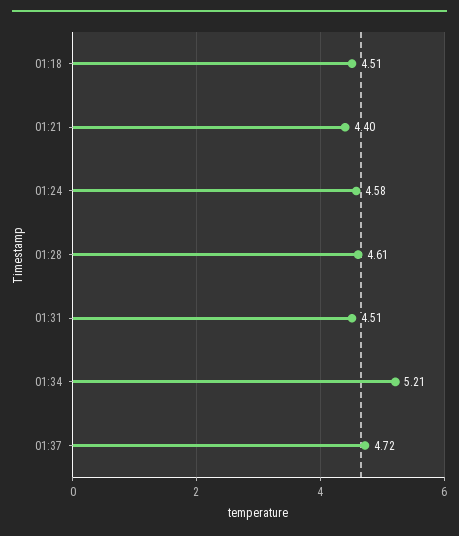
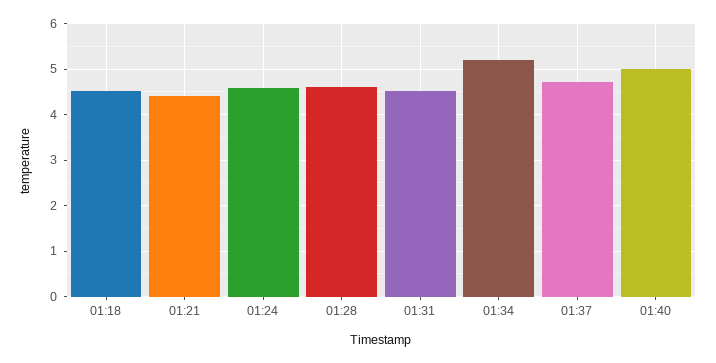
01:40: none -> 5

